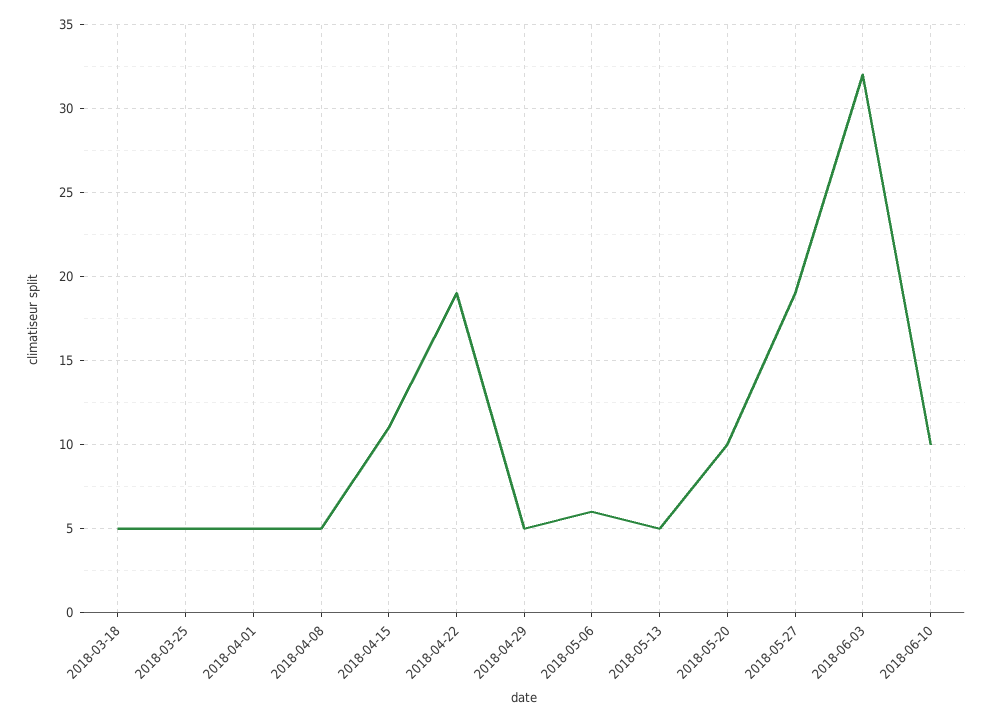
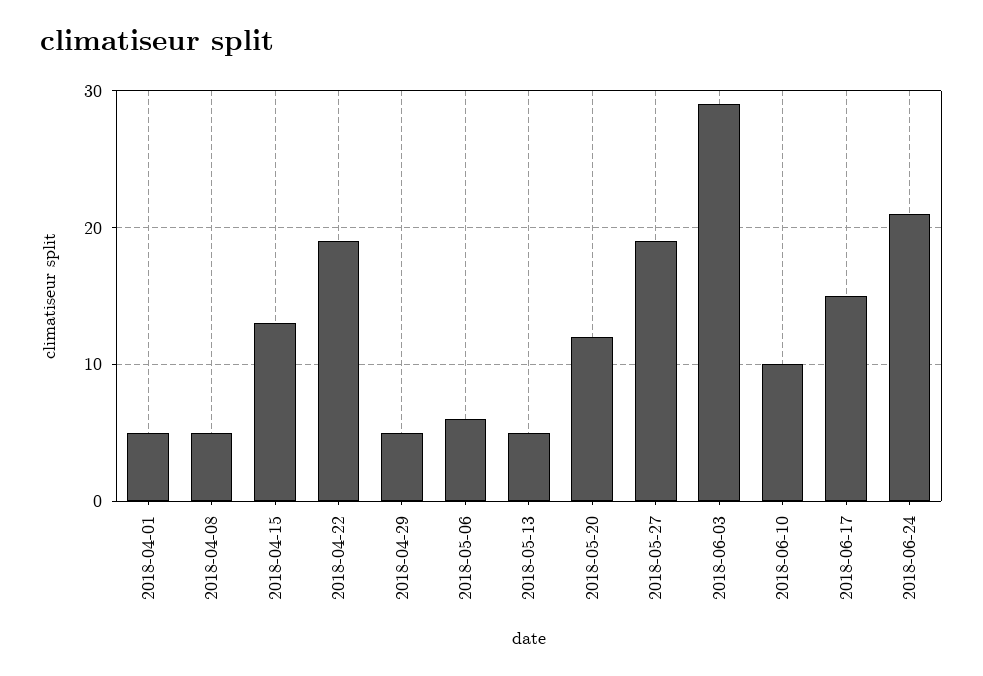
2018-03-18: 5 -> none
2018-03-25: 5 -> none
2018-04-15: 11 -> 13
2018-05-20: 10 -> 12
2018-06-03: 32 -> 29
2018-06-17: none -> 15
2018-06-24: none -> 21

